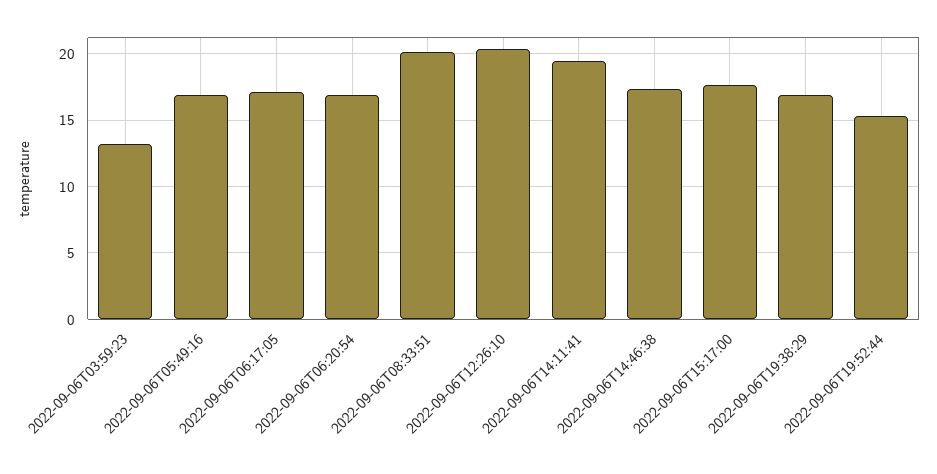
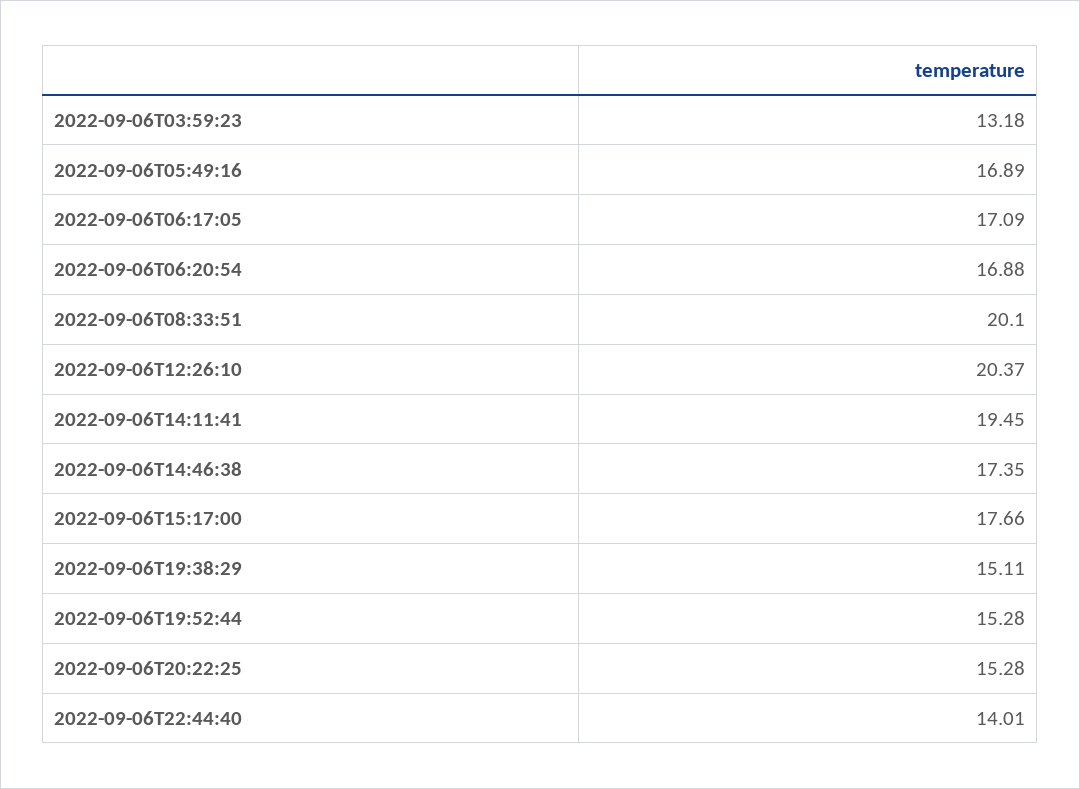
2022-09-06T19:38:29: 17 -> 15.11
2022-09-06T20:22:25: none -> 15.28
2022-09-06T22:44:40: none -> 14.01

